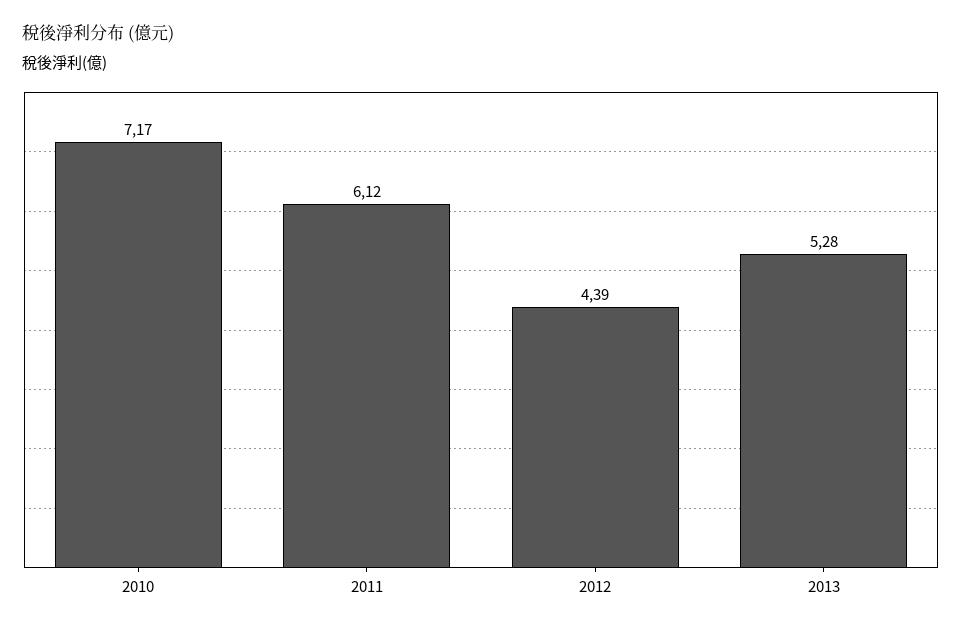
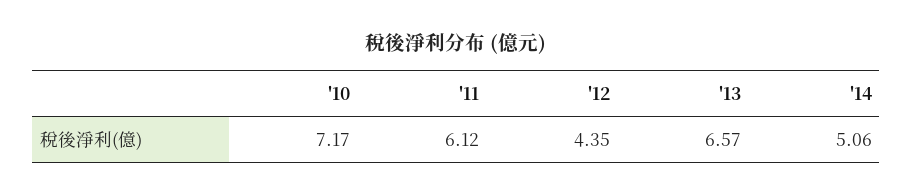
2012: 4.39 -> 4.35
2013: 5.28 -> 6.57
'14: none -> 5.06

